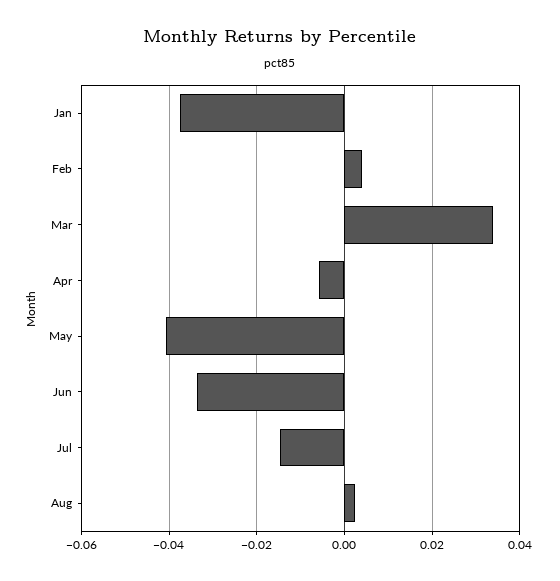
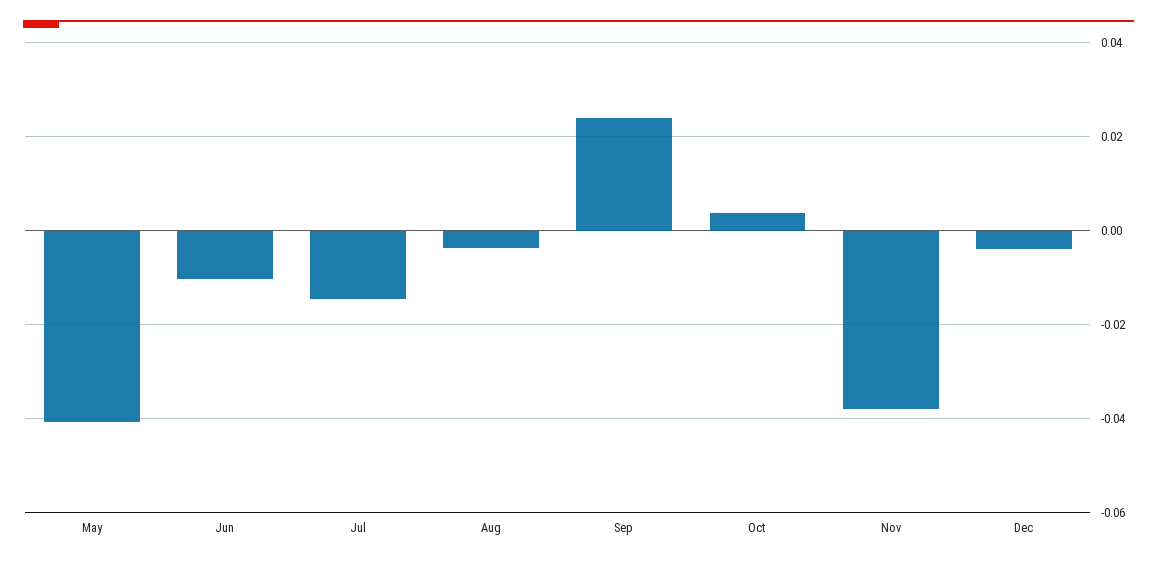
Jan: -0.038 -> none
Feb: 0.004 -> none
Mar: 0.034 -> none
Apr: -0.006 -> none
Jun: -0.034 -> -0.01
Aug: 0.002 -> -0.004
Sep: none -> 0.024
Oct: none -> 0.004
Nov: none -> -0.038
Dec: none -> -0.004

